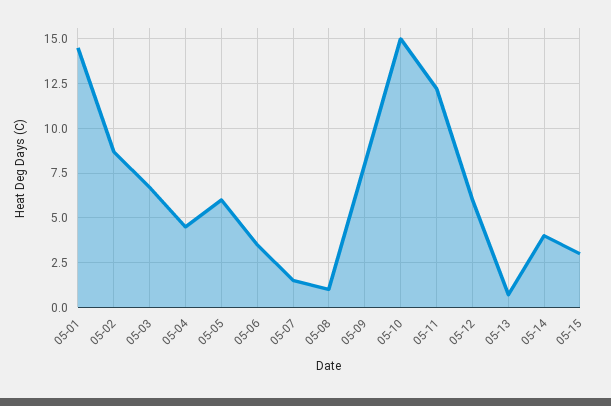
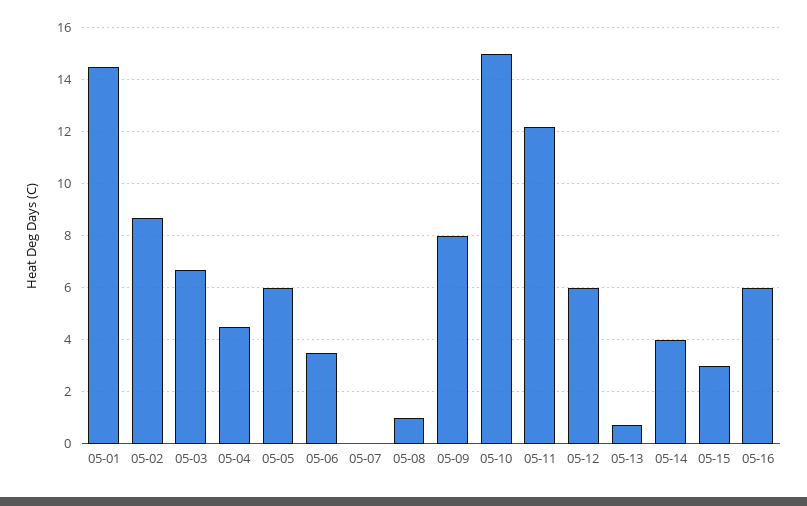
05-07: 1.5 -> 0
05-16: none -> 6

